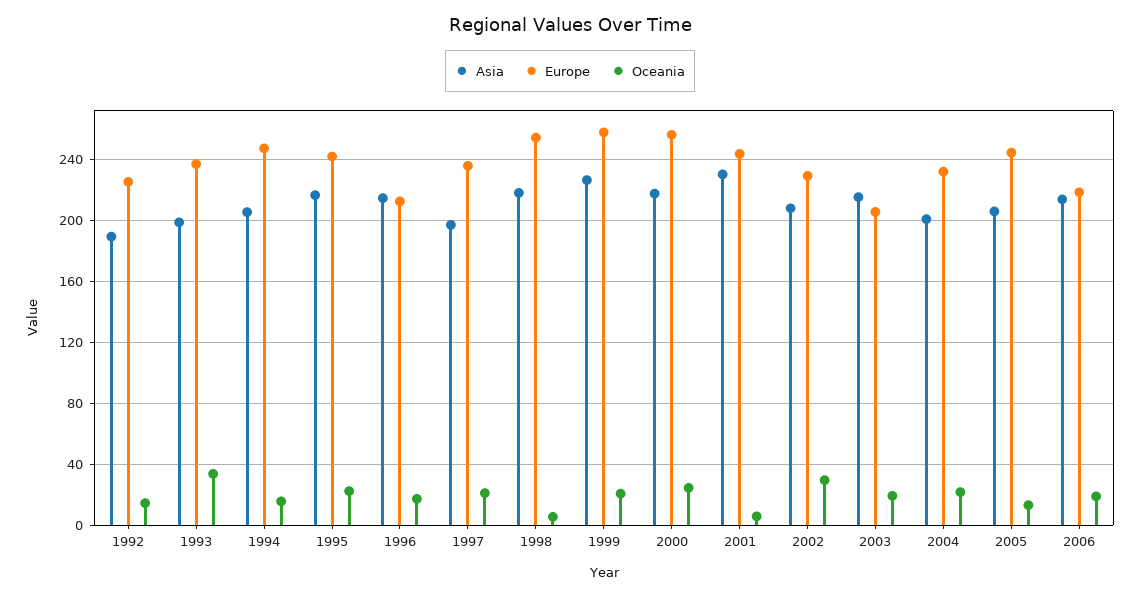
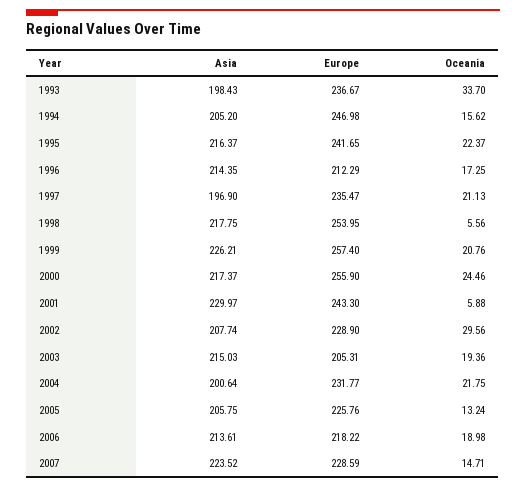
Asia, 1992: 190 -> none
Europe, 1992: 225 -> none
Oceania, 1992: 15 -> none
Europe, 2005: 245 -> 225.76
Asia, 2007: none -> 223.52
Europe, 2007: none -> 228.59
Oceania, 2007: none -> 14.71

